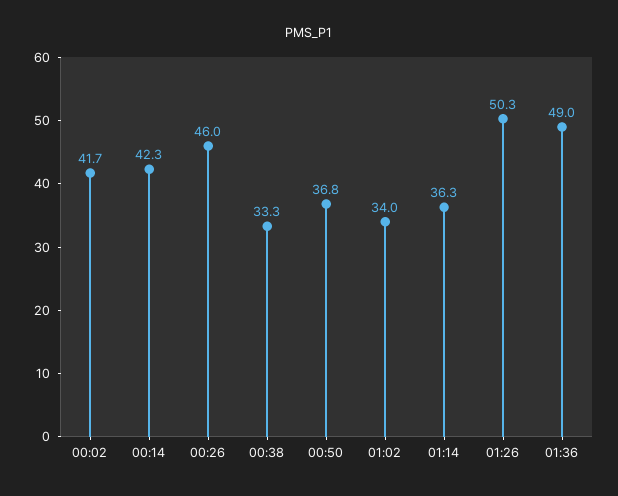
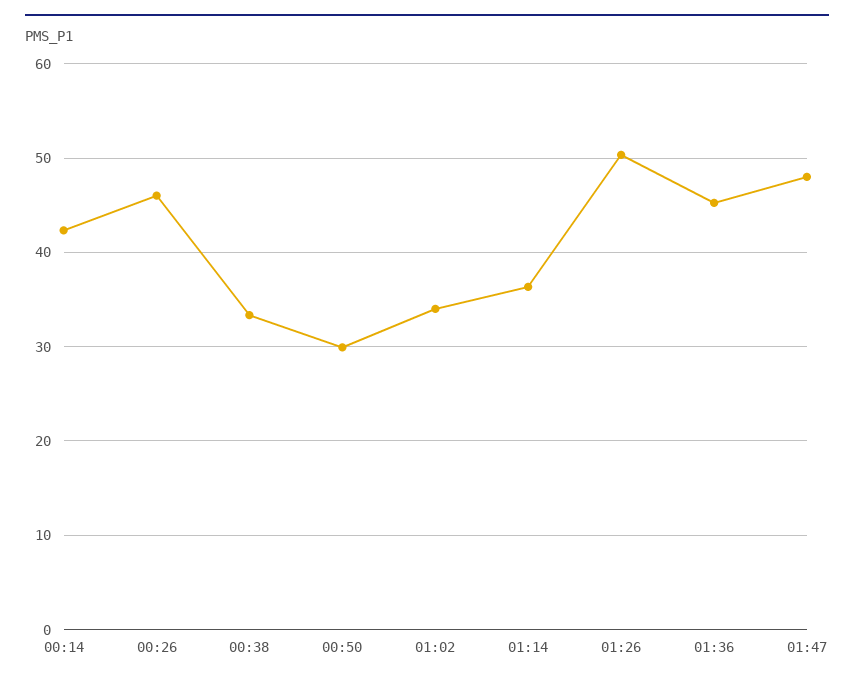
00:02: 41.7 -> none
00:50: 36.8 -> 30
01:36: 49 -> 45
01:47: none -> 48

